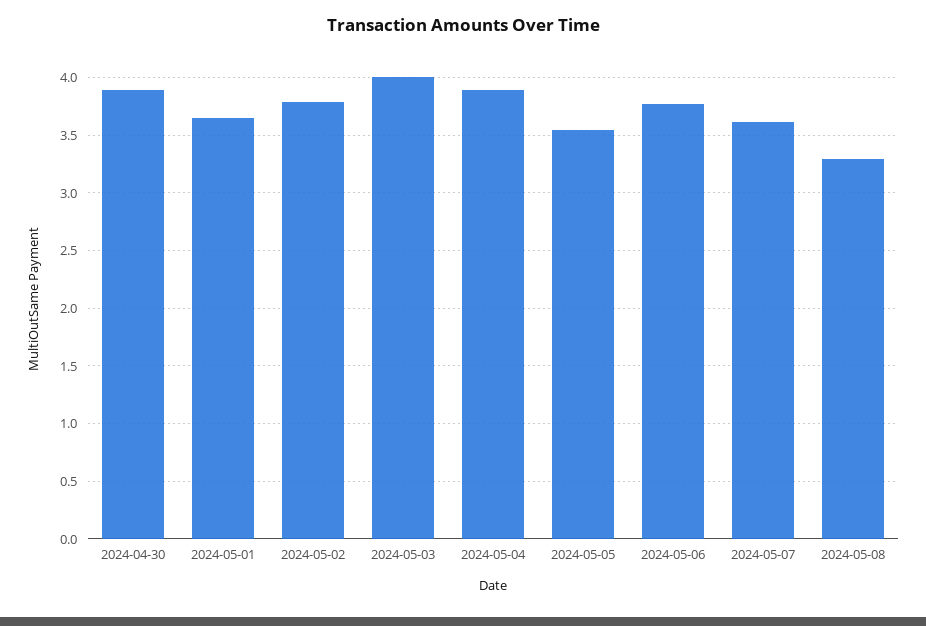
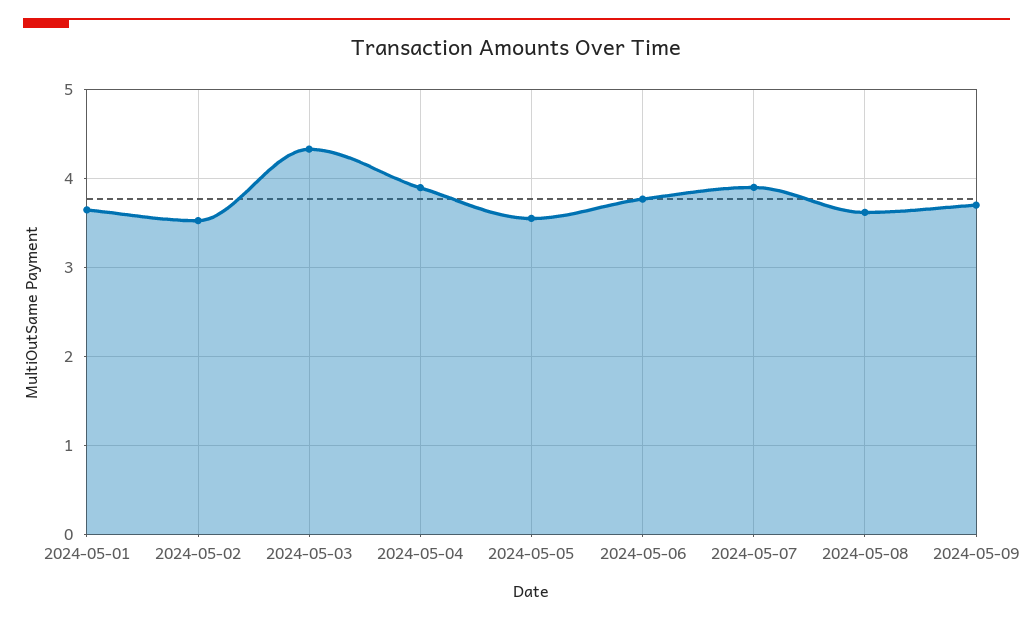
2024-04-30: 3.9 -> none
2024-05-02: 3.8 -> 3.5
2024-05-03: 4 -> 4.3
2024-05-07: 3.6 -> 3.9
2024-05-08: 3.3 -> 3.6
2024-05-09: none -> 3.7

